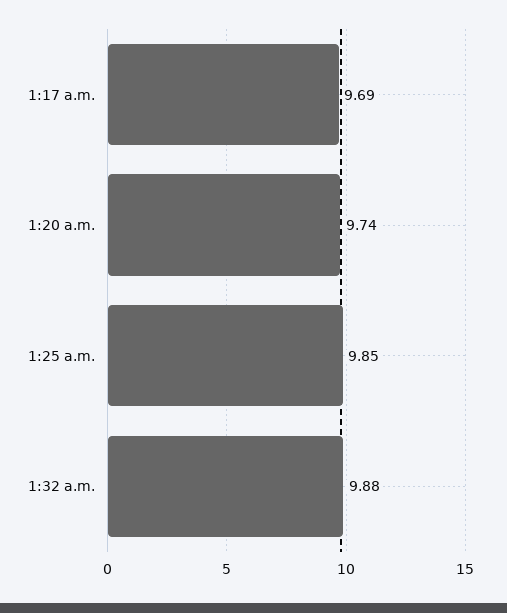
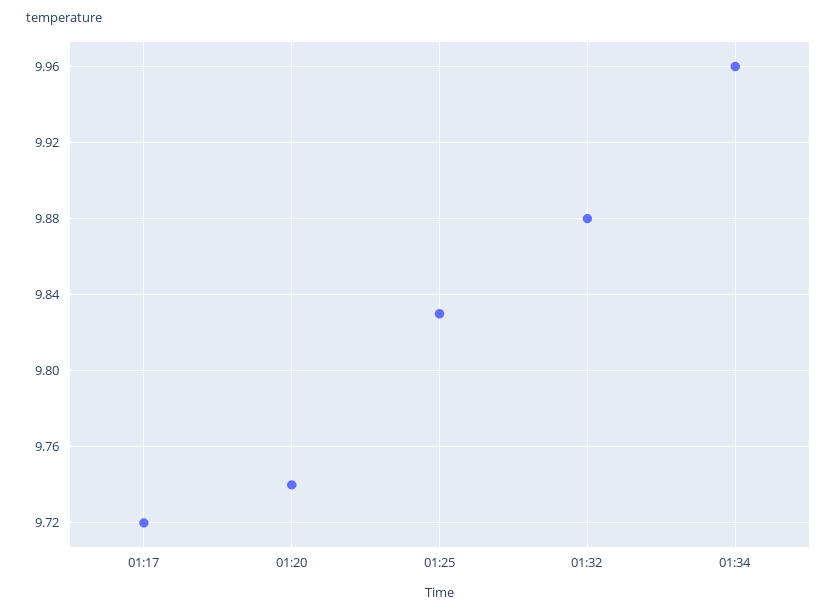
1:17 a.m.: 9.69 -> 9.72
1:25 a.m.: 9.85 -> 9.83
01:34: none -> 9.96

